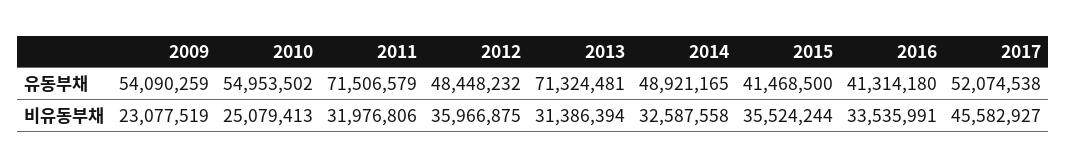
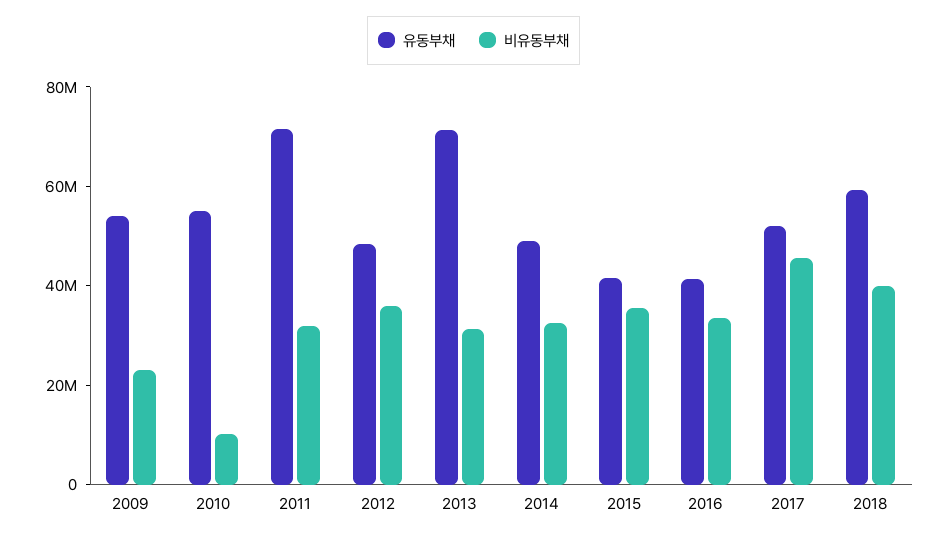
비유동부채, 2010: 25079413 -> 10000000
유동부채, 2018: none -> 60000000
비유동부채, 2018: none -> 40000000

